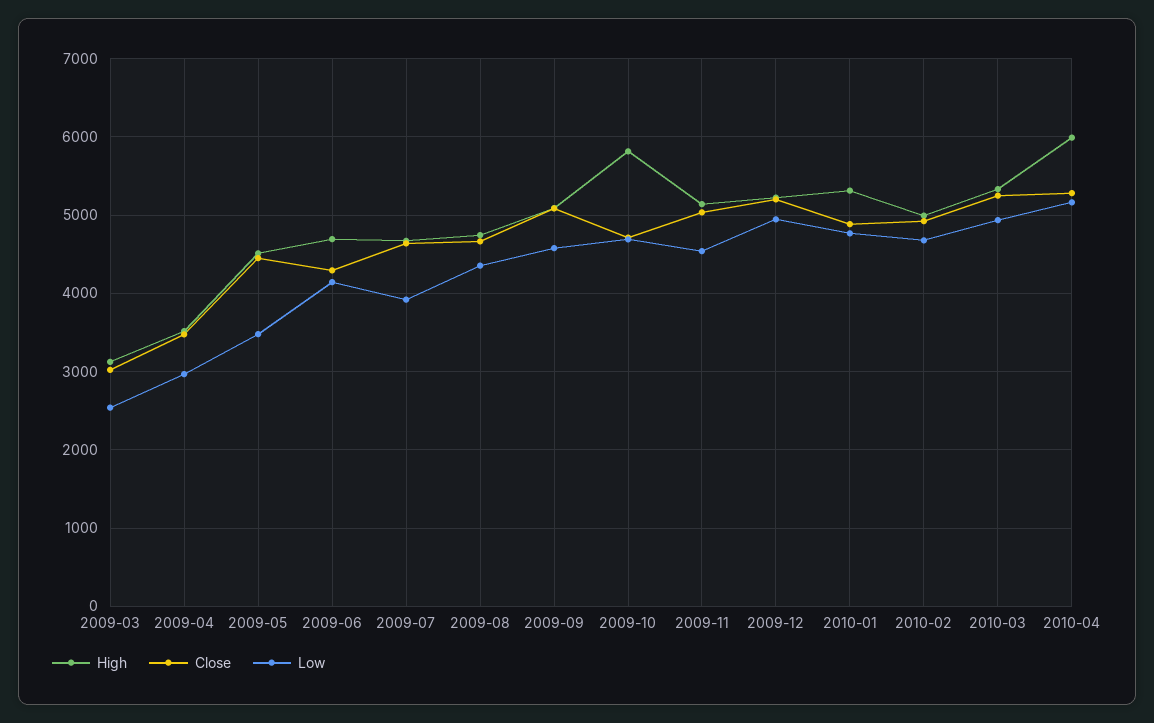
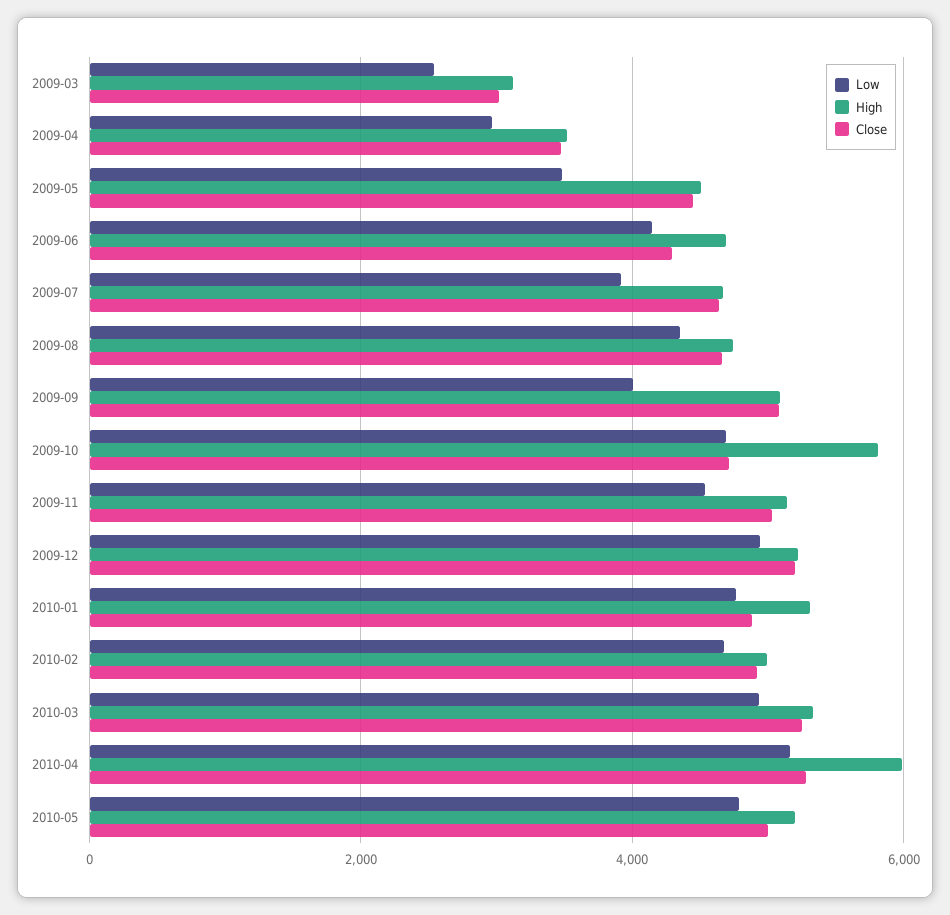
Low, 2009-09: 4600 -> 4000
Low, 2010-05: none -> 4800
High, 2010-05: none -> 5200
Close, 2010-05: none -> 5000

